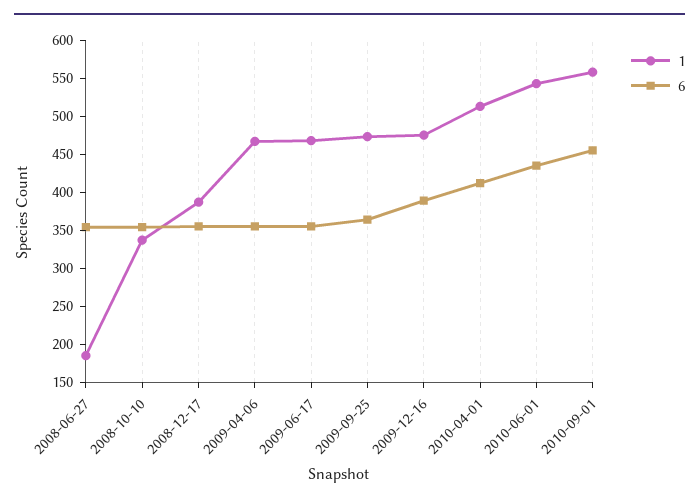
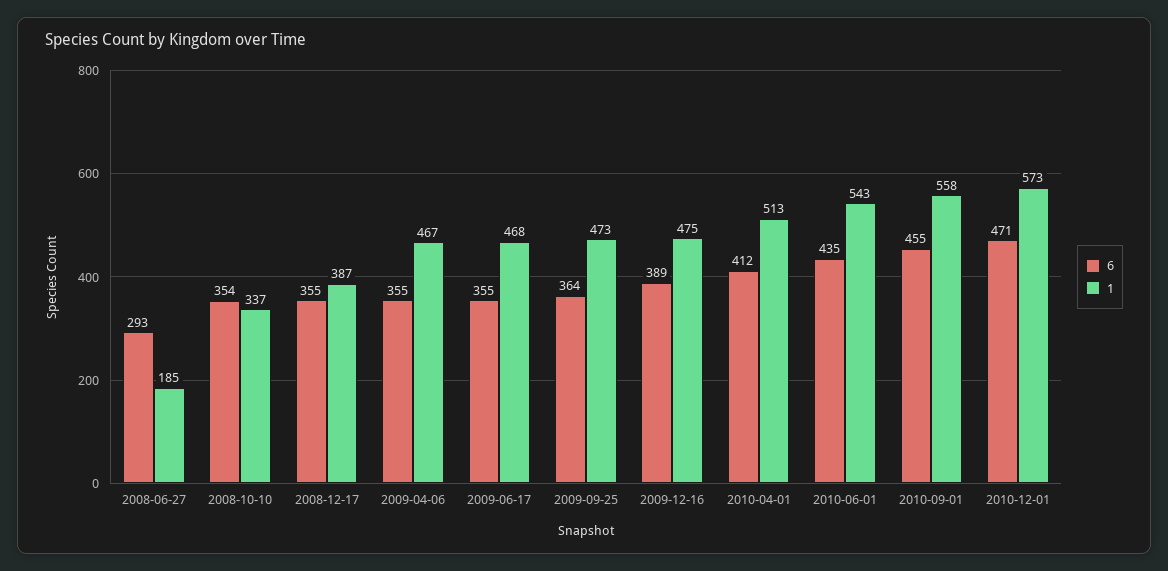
6, 2008-06-27: 350 -> 293
6, 2010-12-01: none -> 471
1, 2010-12-01: none -> 573

